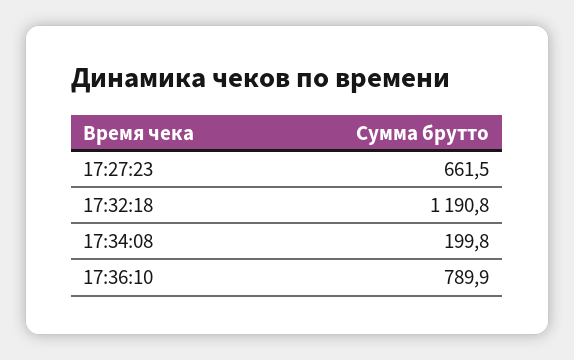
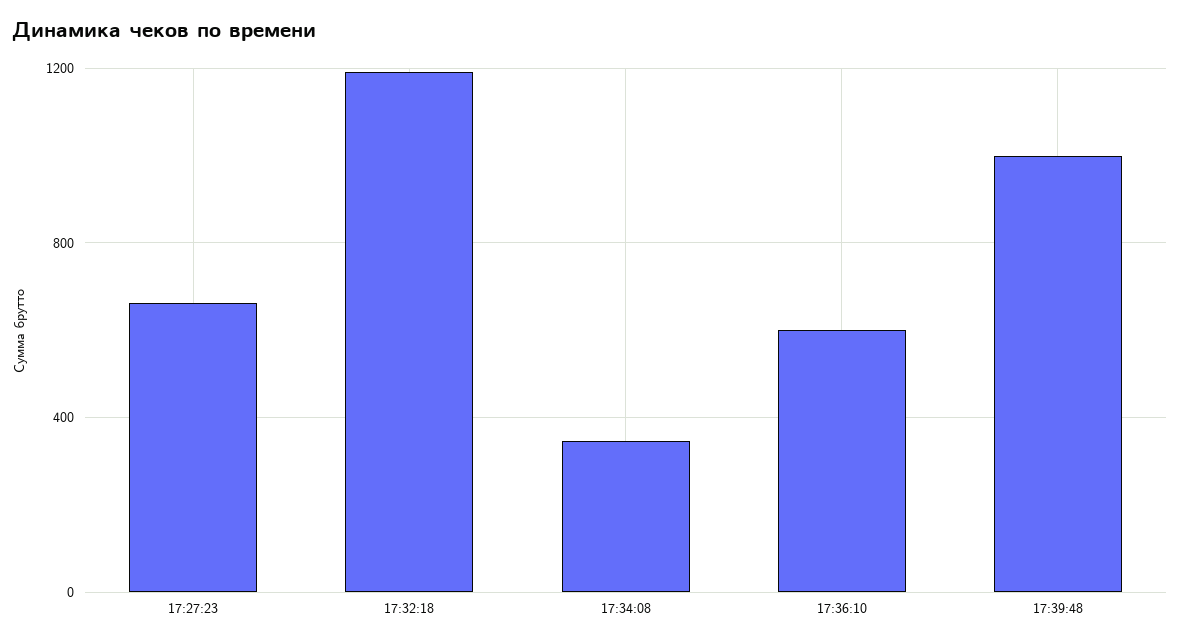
17:34:08: 199.8 -> 350
17:36:10: 789.9 -> 600
17:39:48: none -> 1000

